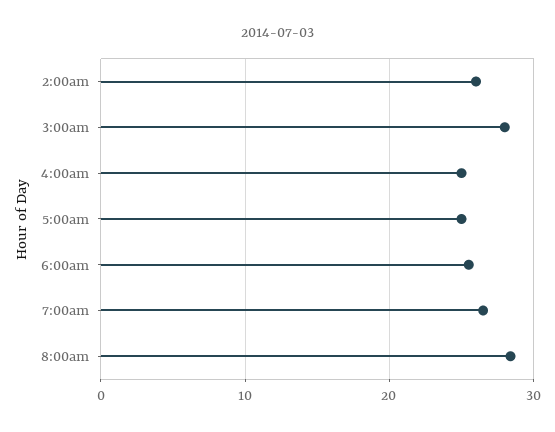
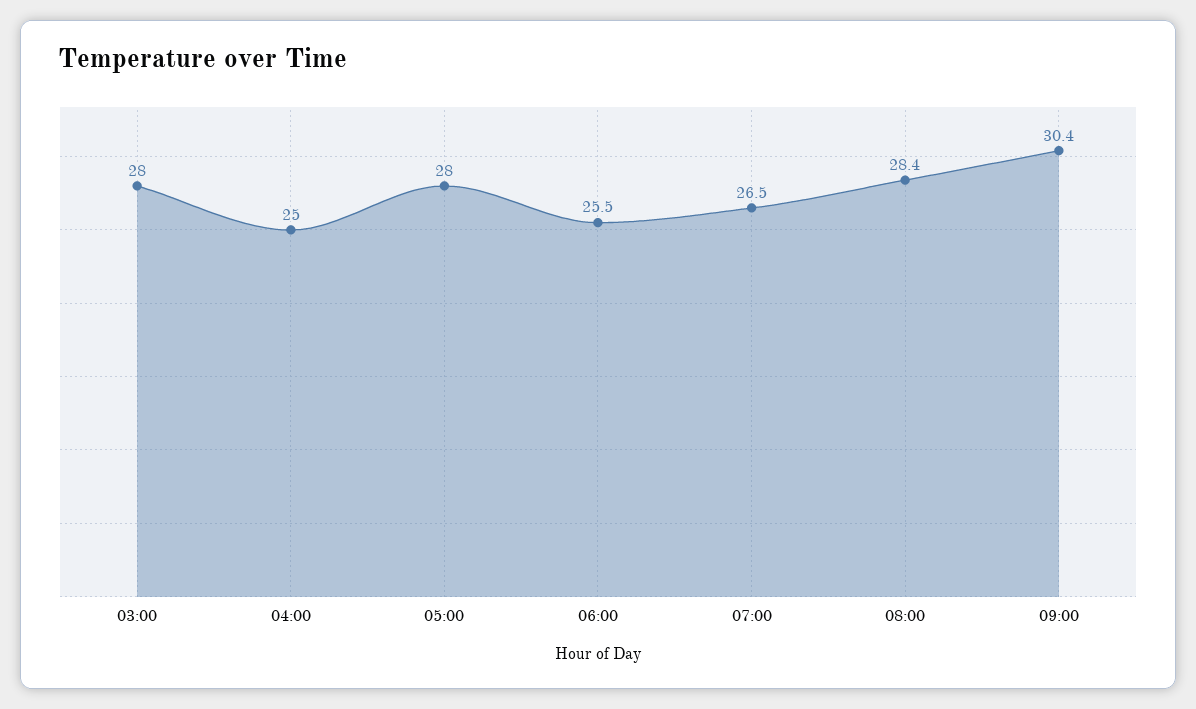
2:00am: 26 -> none
5:00am: 25 -> 28
09:00: none -> 30.4

